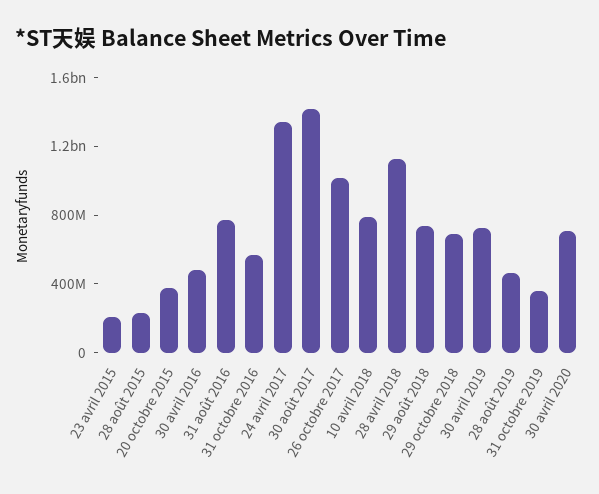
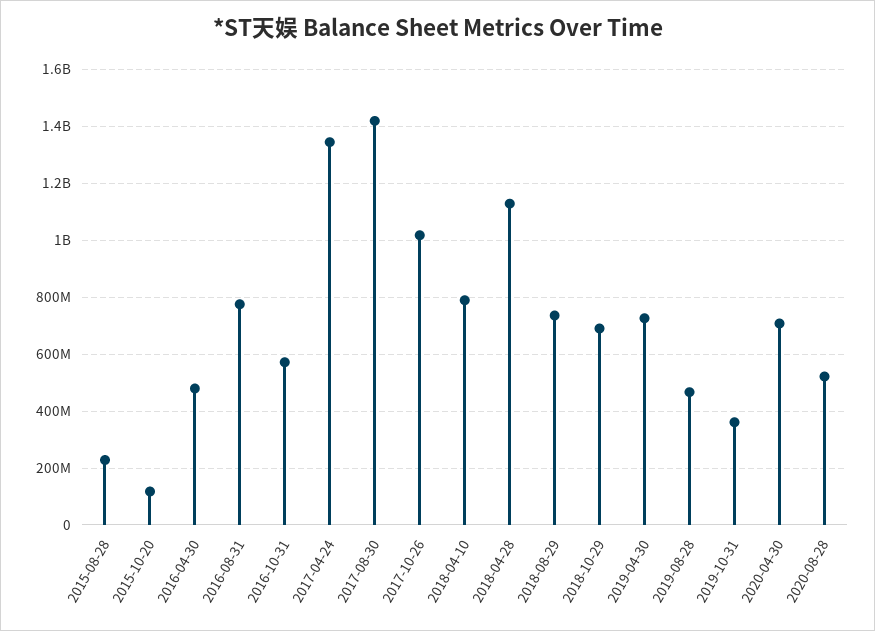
23 avril 2015: 200000000 -> none
20 octobre 2015: 400000000 -> 125000000
2020-08-28: none -> 525000000

